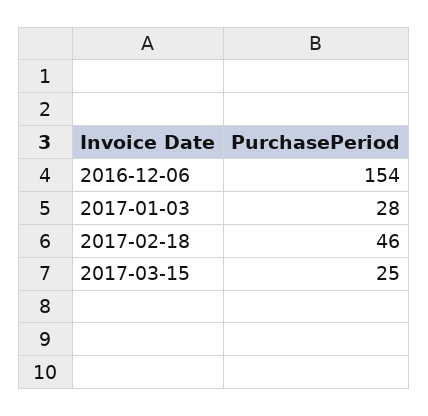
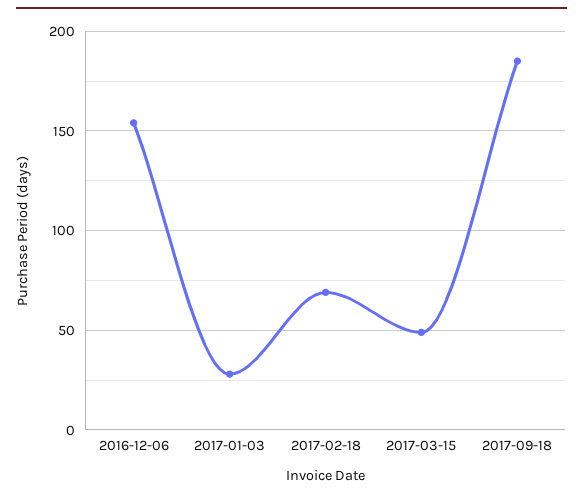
2017-02-18: 46 -> 70
2017-03-15: 25 -> 50
2017-09-18: none -> 185

